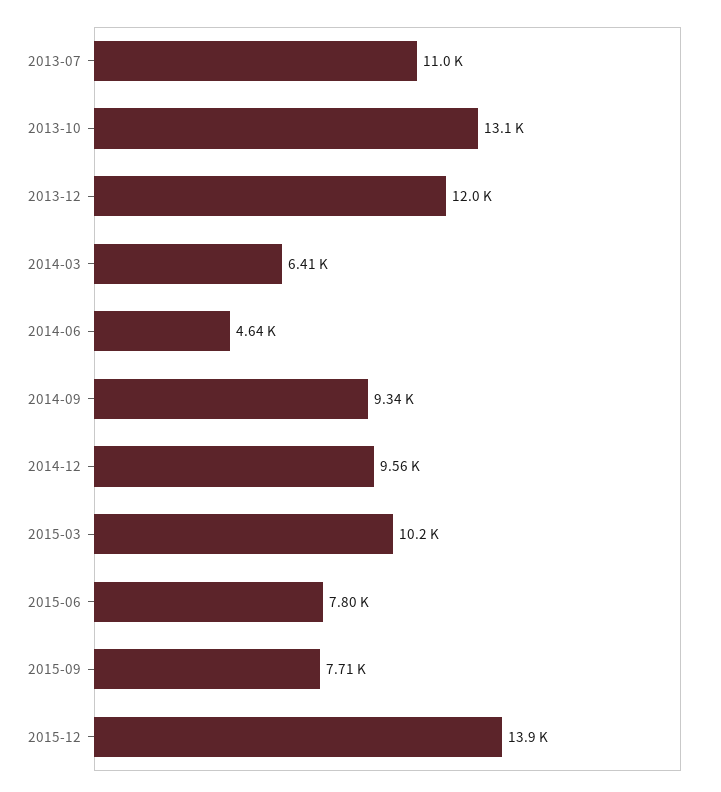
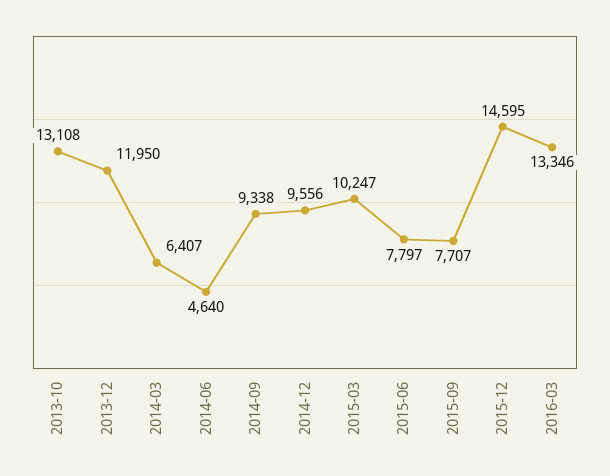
2013-07: 11000 -> none
2015-12: 13900 -> 14595
2016-03: none -> 13346

